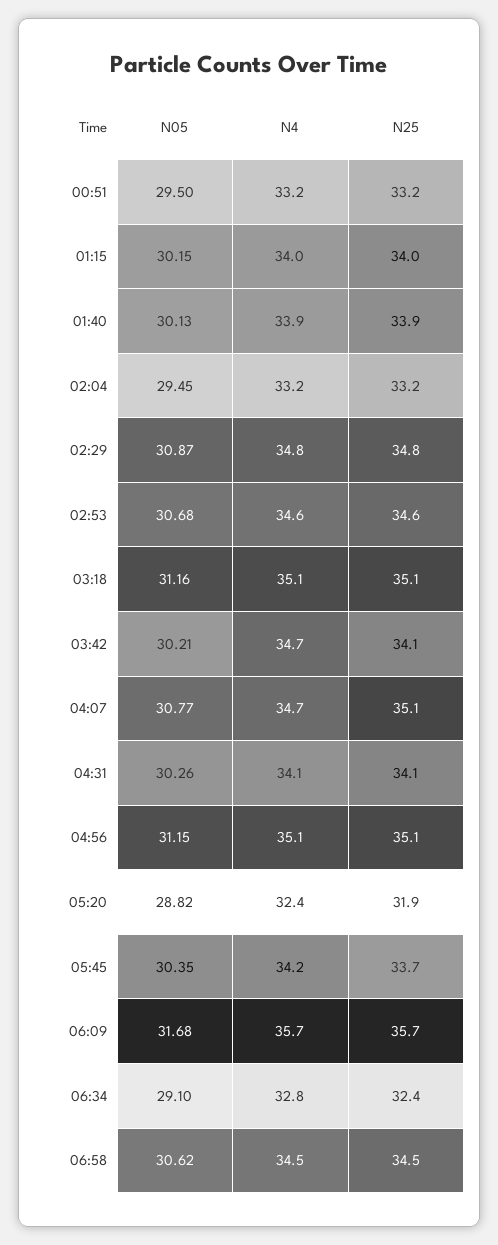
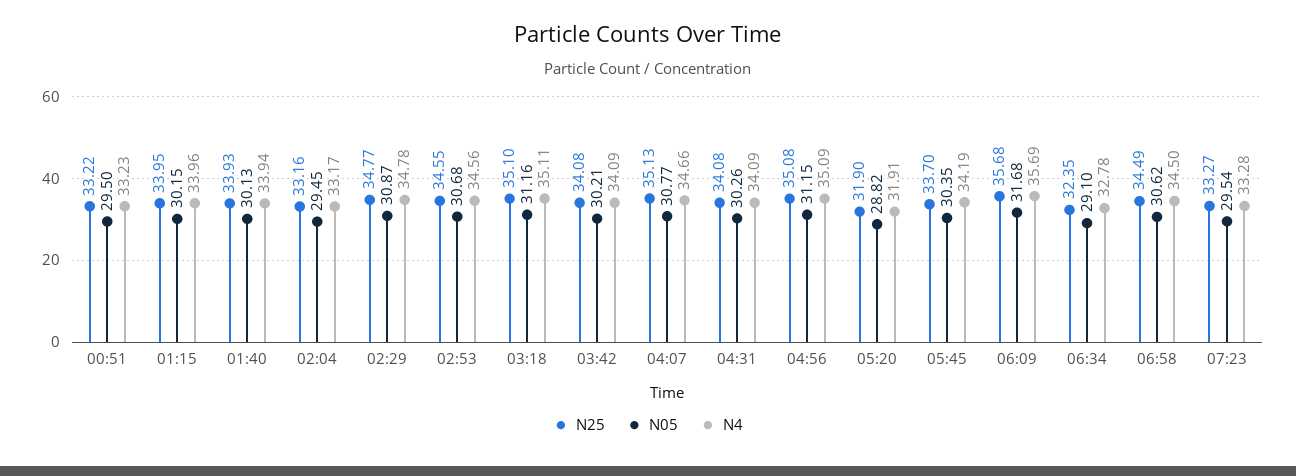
N4, 03:42: 34.7 -> 34.09
N4, 05:20: 32.4 -> 31.91
N25, 07:23: none -> 33.27
N05, 07:23: none -> 29.54
N4, 07:23: none -> 33.28

